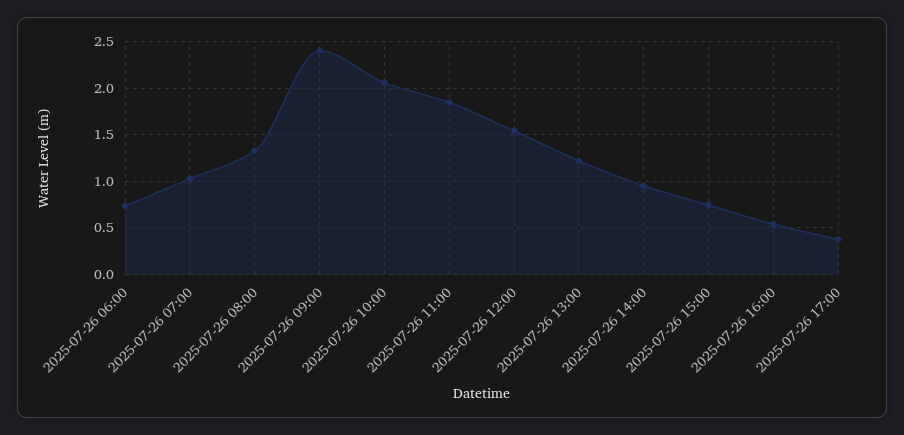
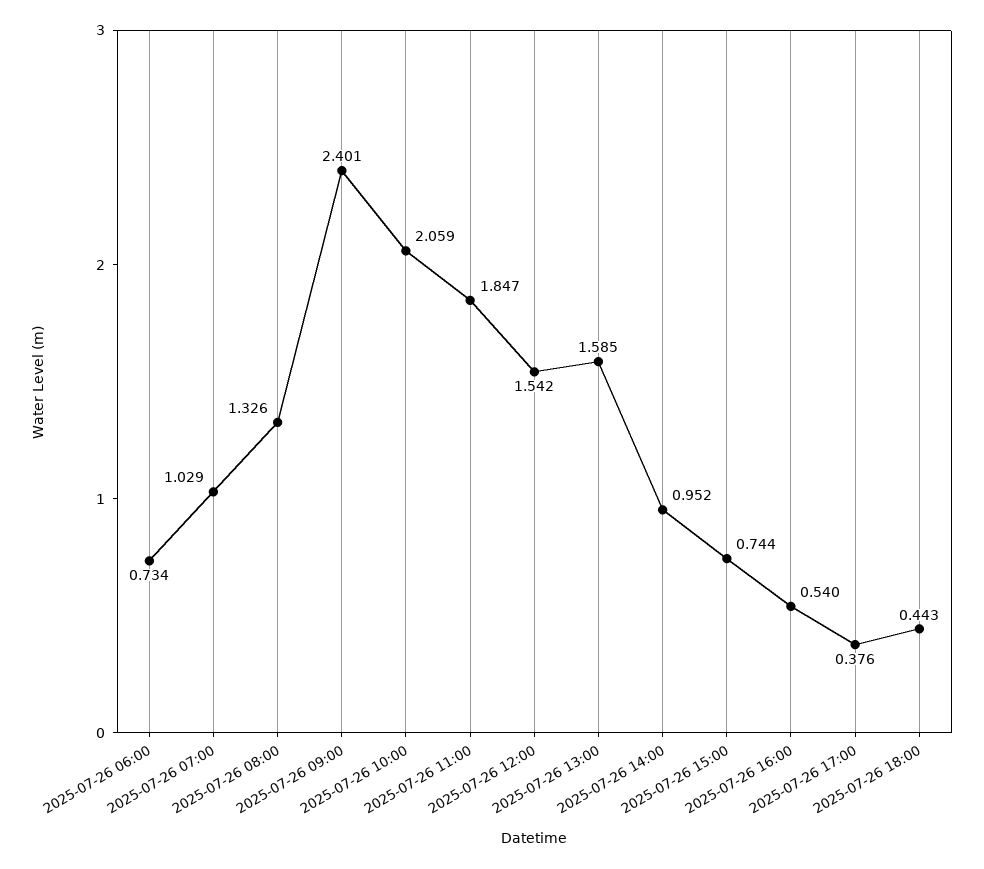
2025-07-26 13:00: 1.2 -> 1.585
2025-07-26 18:00: none -> 0.443

